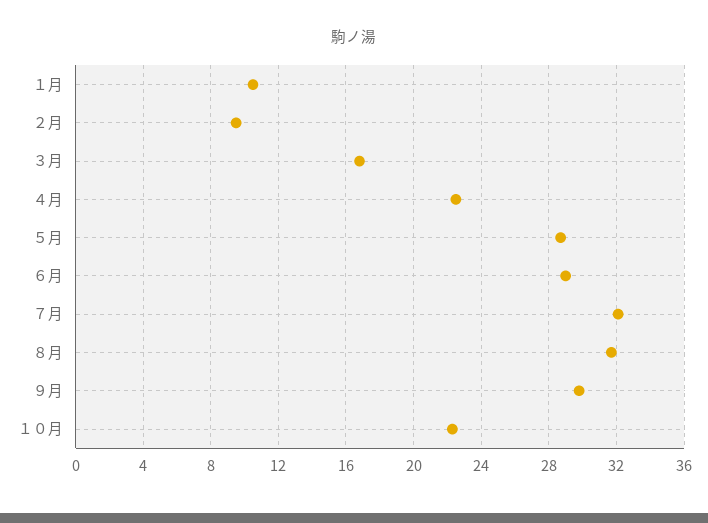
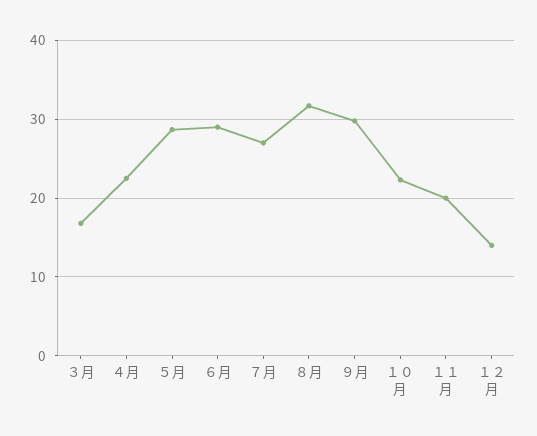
１月: 10.5 -> none
２月: 9.5 -> none
７月: 32 -> 27
１１月: none -> 20
１２月: none -> 14

